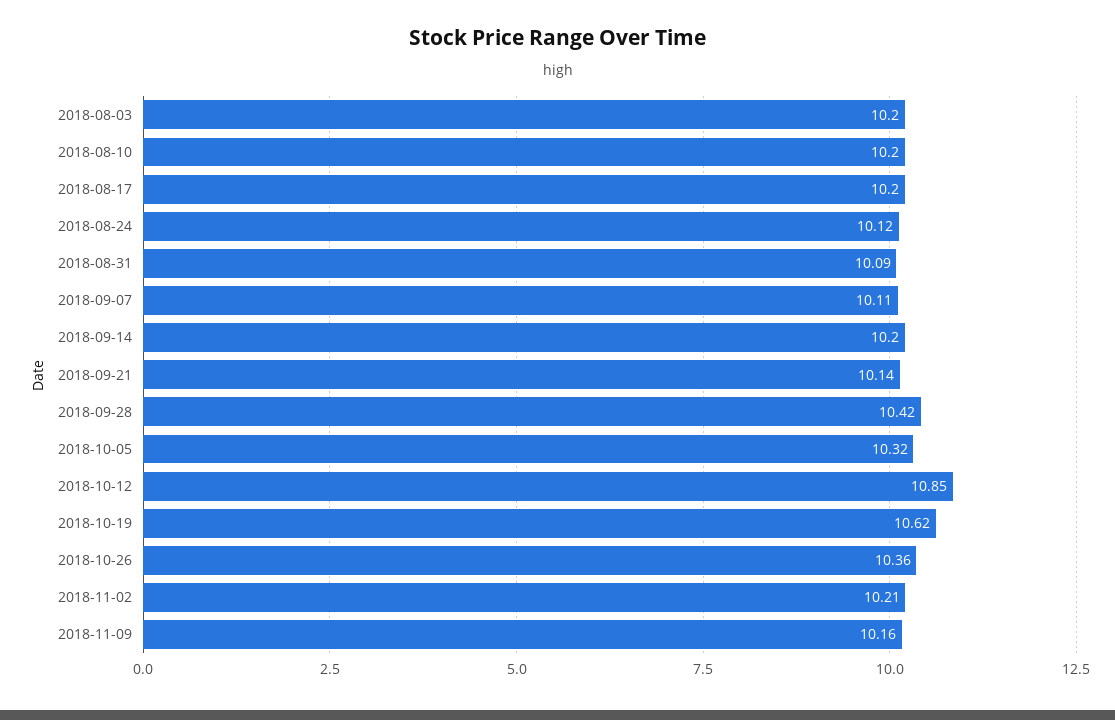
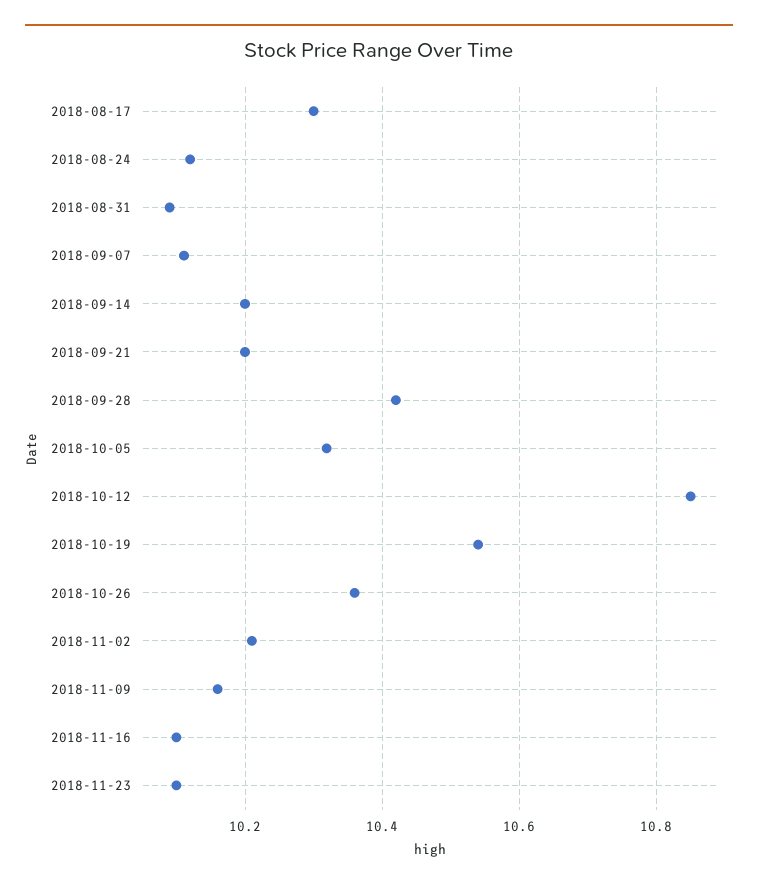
2018-08-03: 10.2 -> none
2018-08-10: 10.2 -> none
2018-08-17: 10.2 -> 10.3
2018-09-21: 10.14 -> 10.2
2018-10-19: 10.62 -> 10.54
2018-11-16: none -> 10.1
2018-11-23: none -> 10.1

